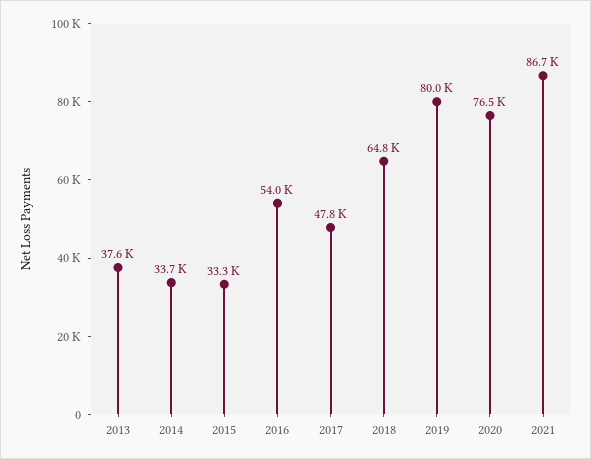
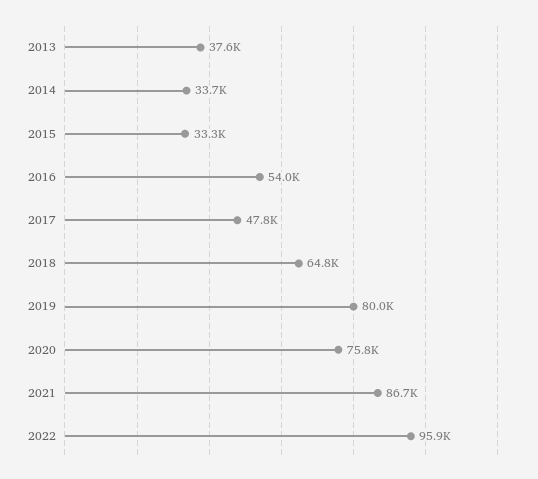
2020: 76500 -> 75800
2022: none -> 95900

